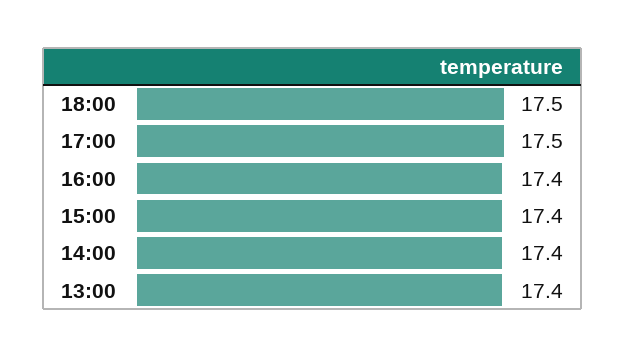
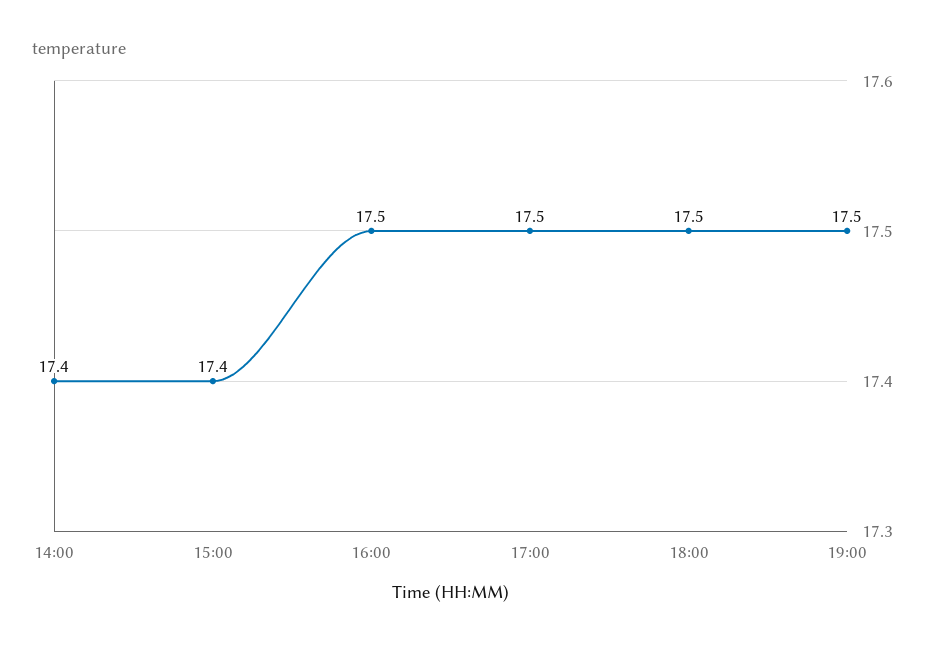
16:00: 17.4 -> 17.5
13:00: 17.4 -> none
19:00: none -> 17.5

